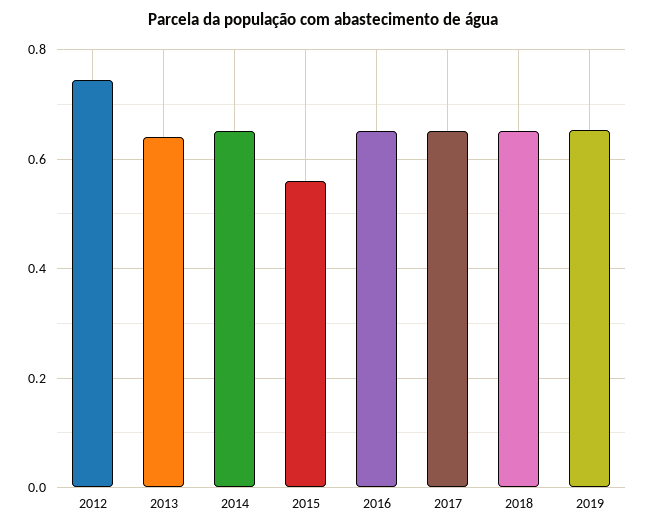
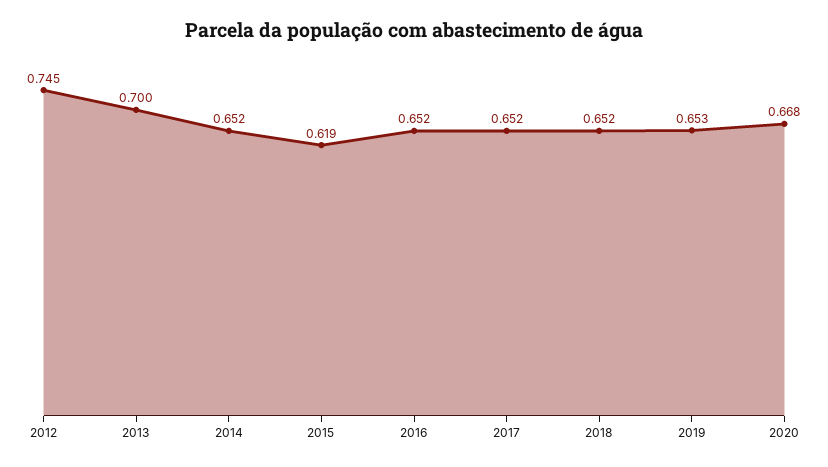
2013: 0.64 -> 0.7
2015: 0.56 -> 0.619
2020: none -> 0.668

